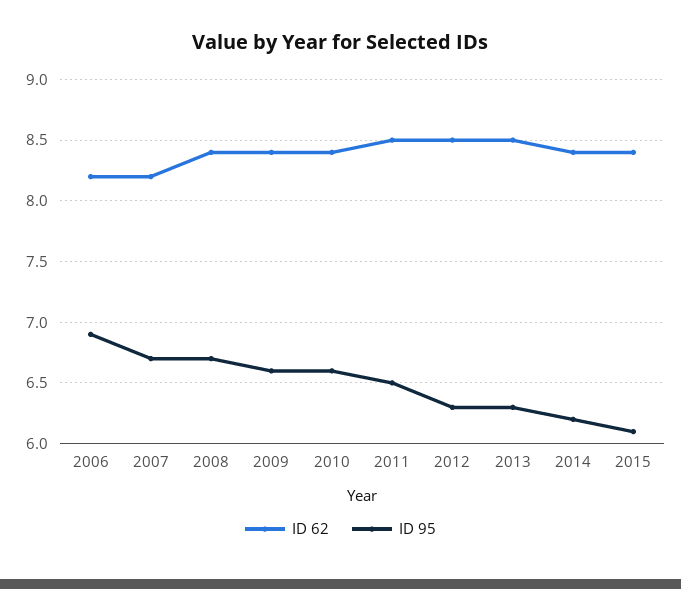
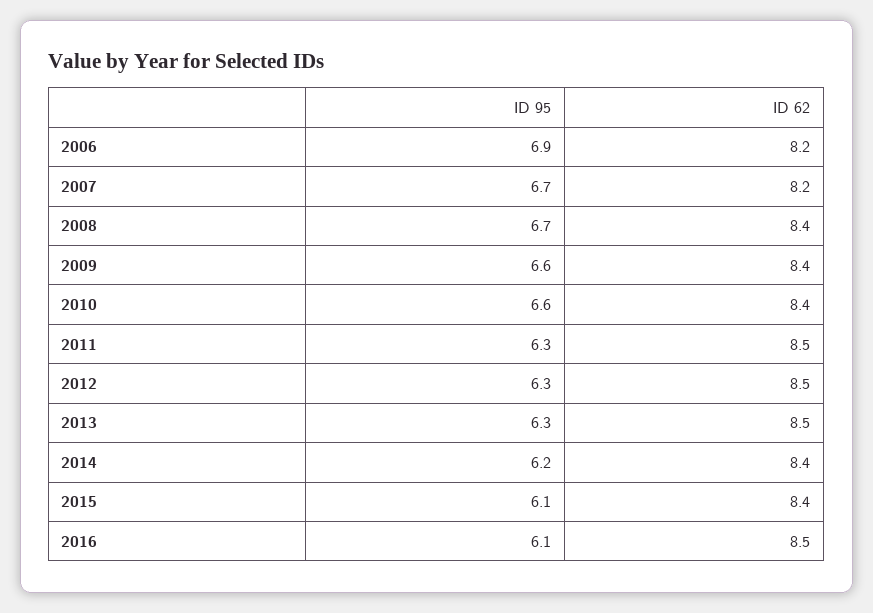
ID 95, 2011: 6.5 -> 6.3
ID 95, 2016: none -> 6.1
ID 62, 2016: none -> 8.5

